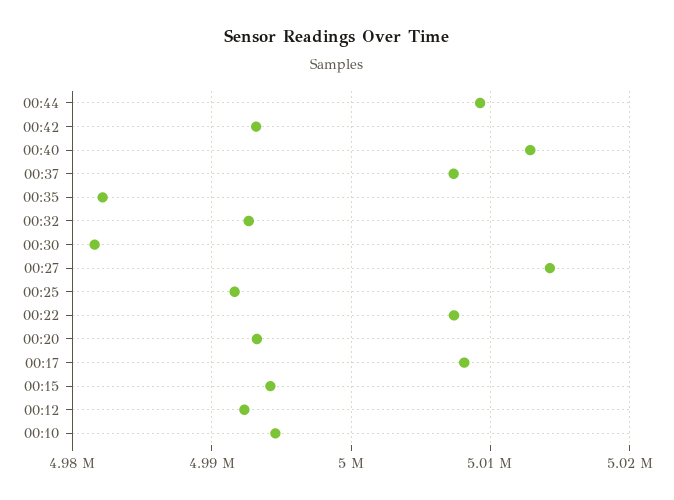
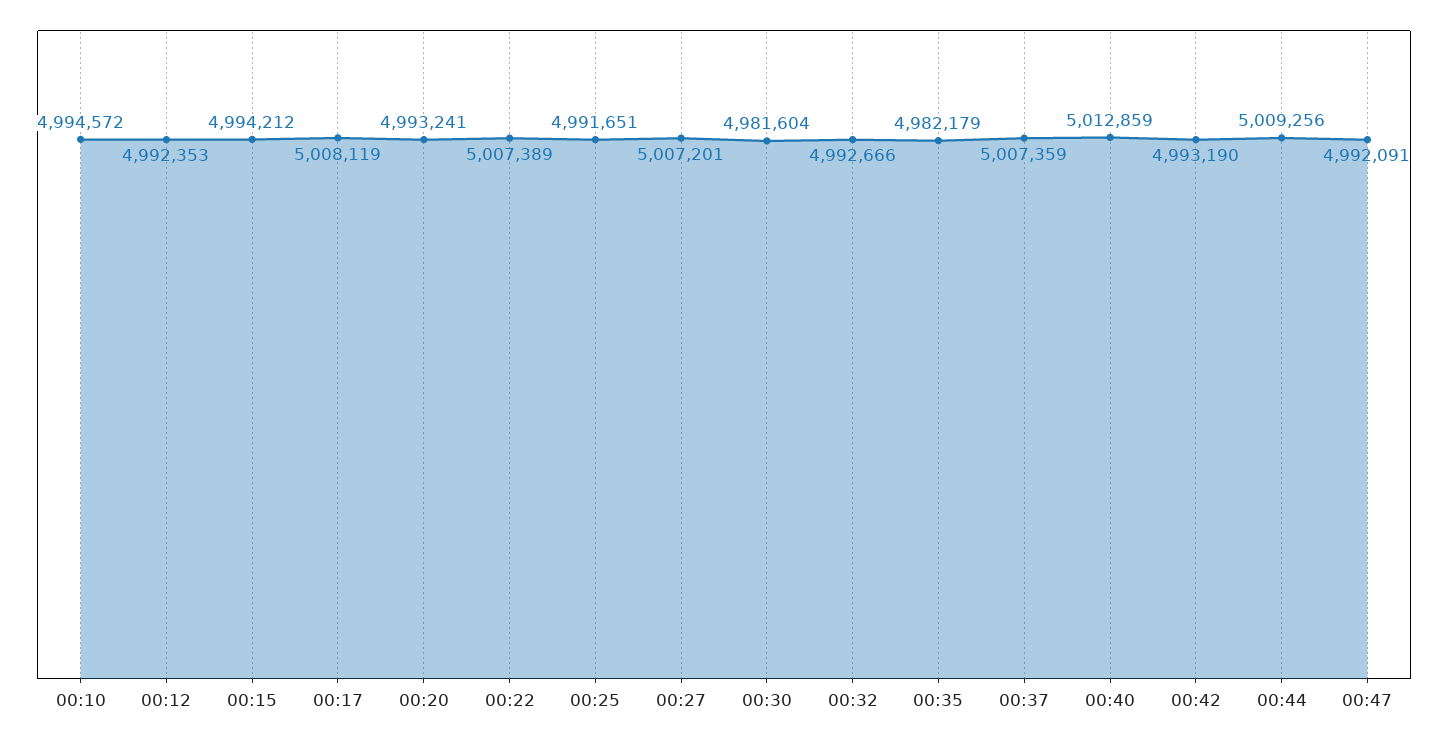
00:27: 5014000 -> 5007201
00:47: none -> 4992091

